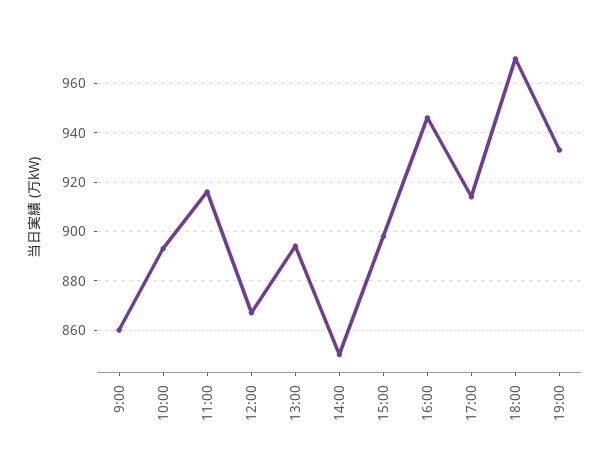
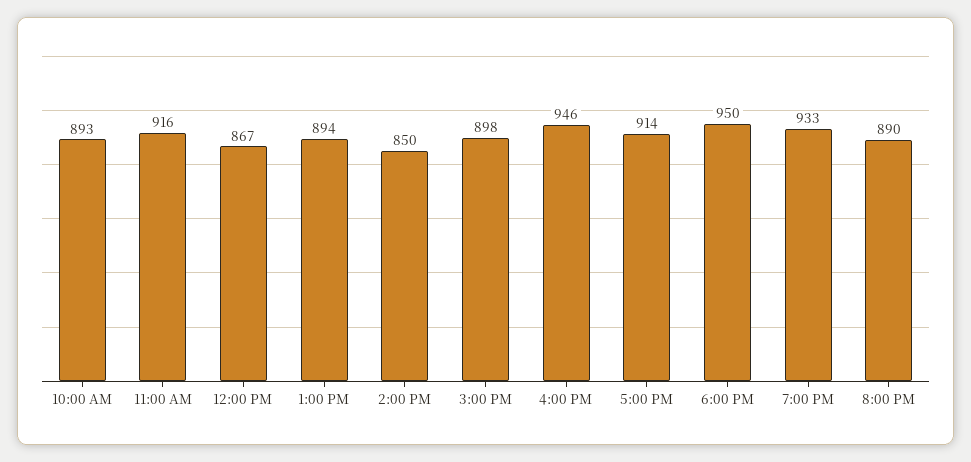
9:00: 860 -> none
18:00: 970 -> 950
8:00 PM: none -> 890

